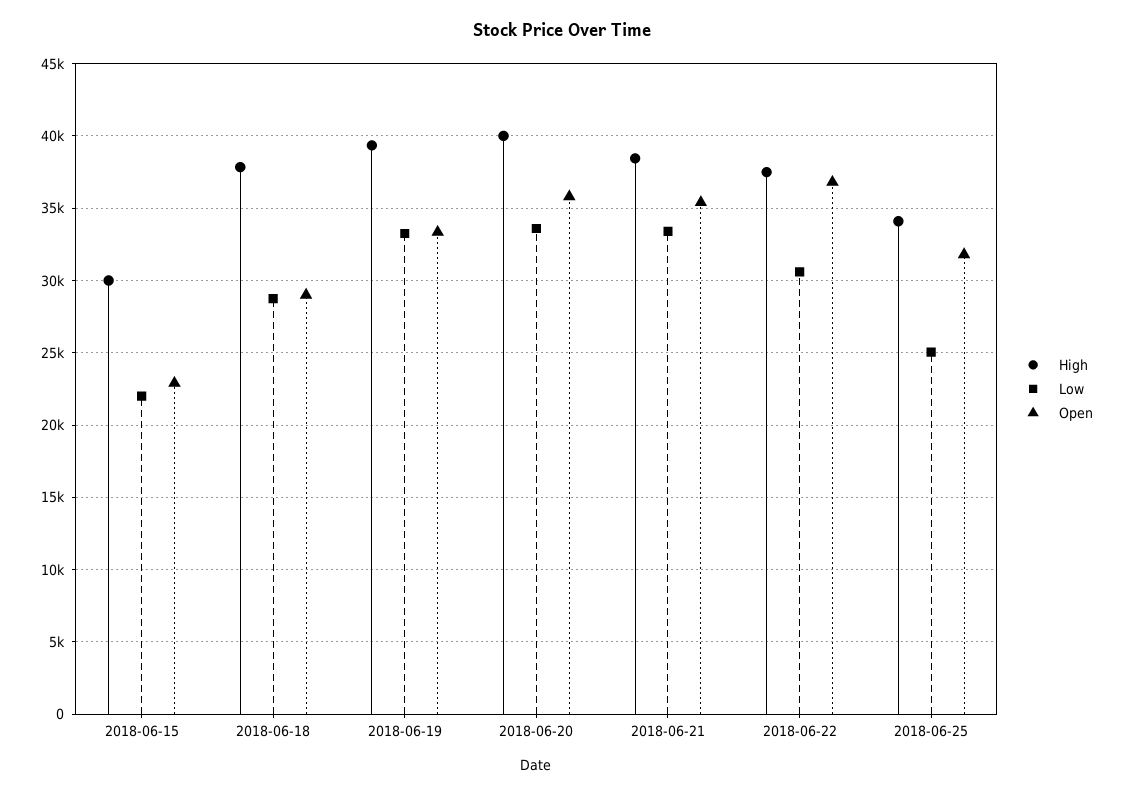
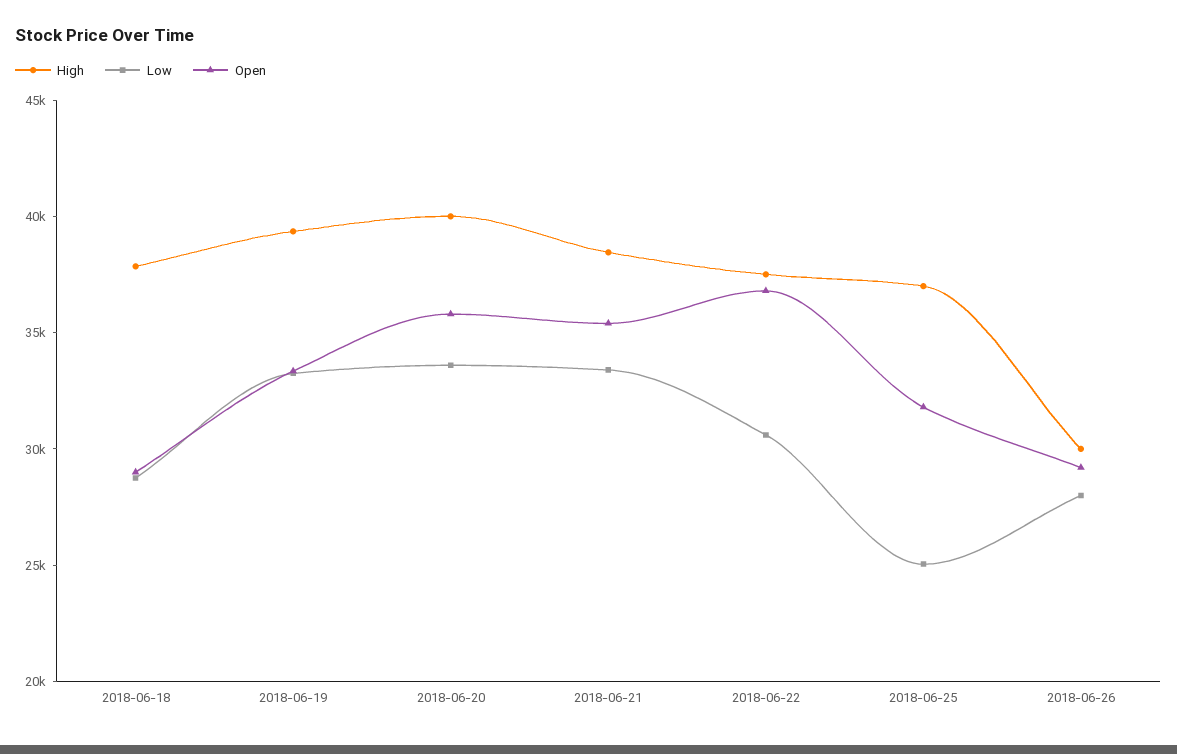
High, 2018-06-15: 30000 -> none
Low, 2018-06-15: 22000 -> none
Open, 2018-06-15: 23000 -> none
High, 2018-06-25: 34000 -> 37000
High, 2018-06-26: none -> 30000
Low, 2018-06-26: none -> 28000
Open, 2018-06-26: none -> 29000

